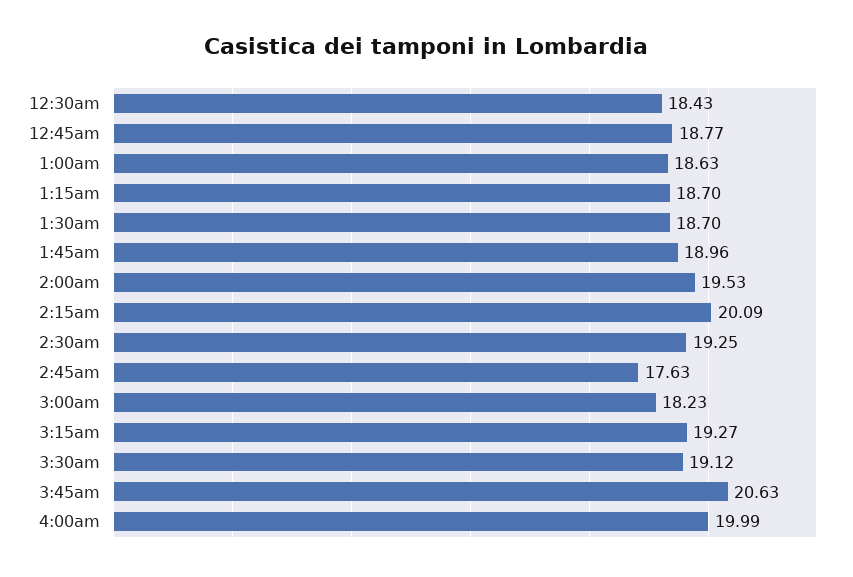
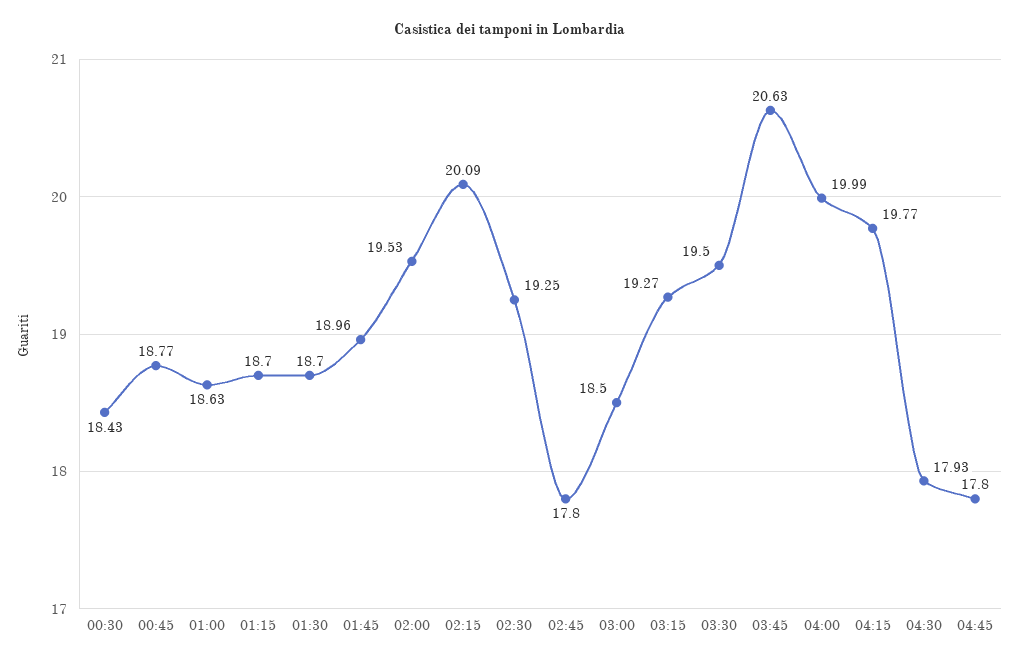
2:45am: 17.63 -> 17.8
3:00am: 18.23 -> 18.5
3:30am: 19.12 -> 19.5
04:15: none -> 19.77
04:30: none -> 17.93
04:45: none -> 17.8

